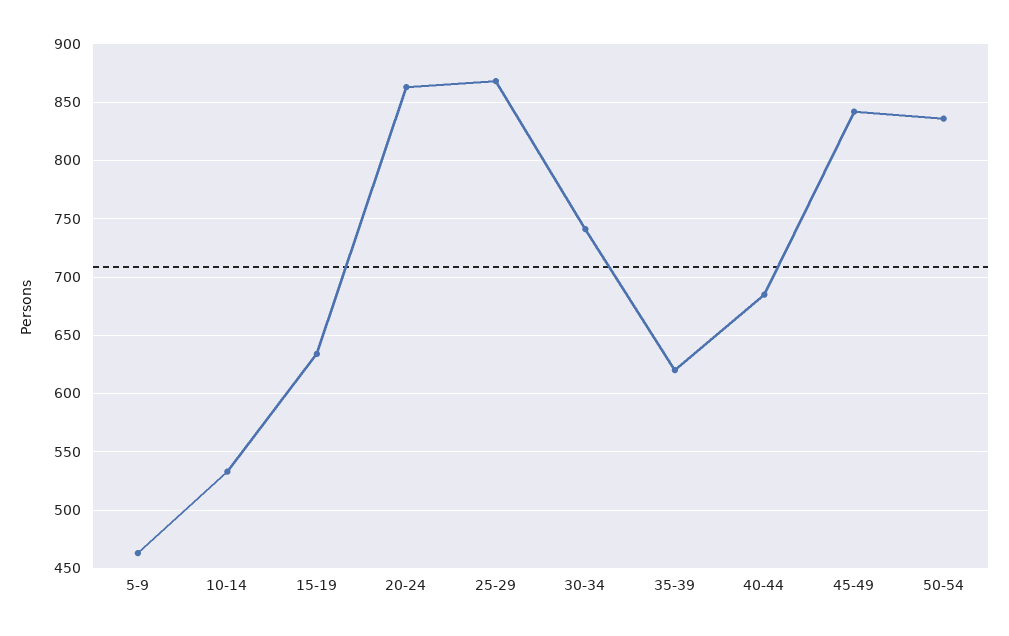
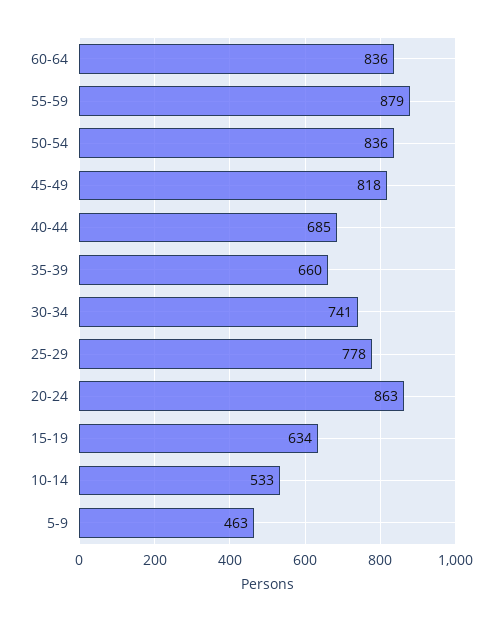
25-29: 870 -> 778
35-39: 620 -> 660
45-49: 840 -> 818
60-64: none -> 836
55-59: none -> 879

